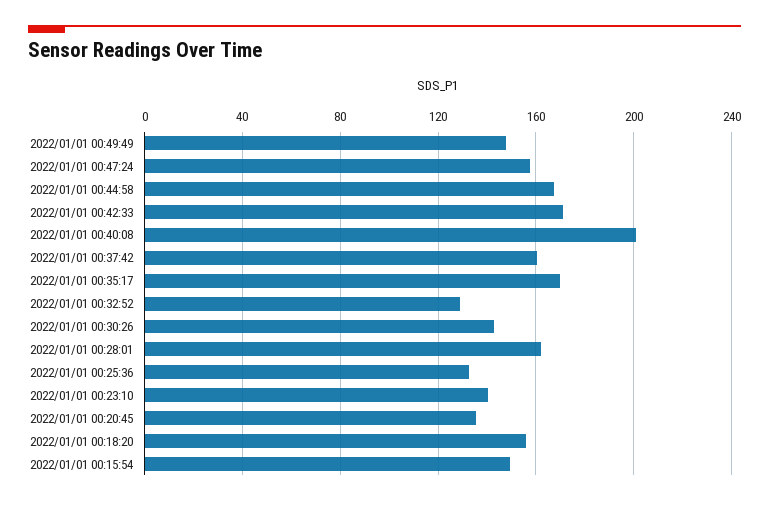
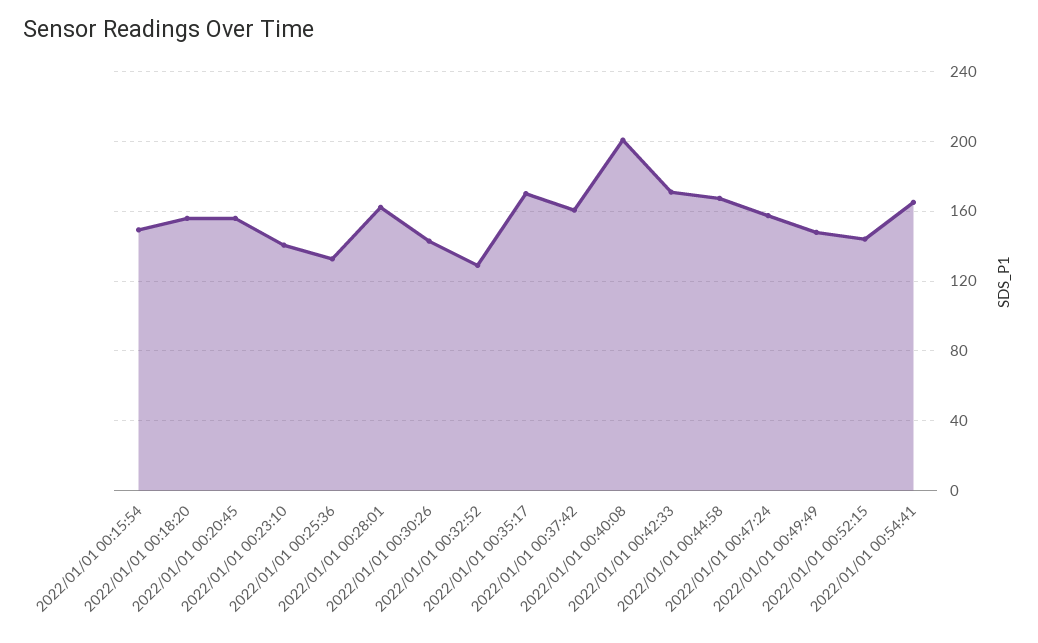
2022/01/01 00:20:45: 135 -> 155
2022/01/01 00:52:15: none -> 145
2022/01/01 00:54:41: none -> 165

